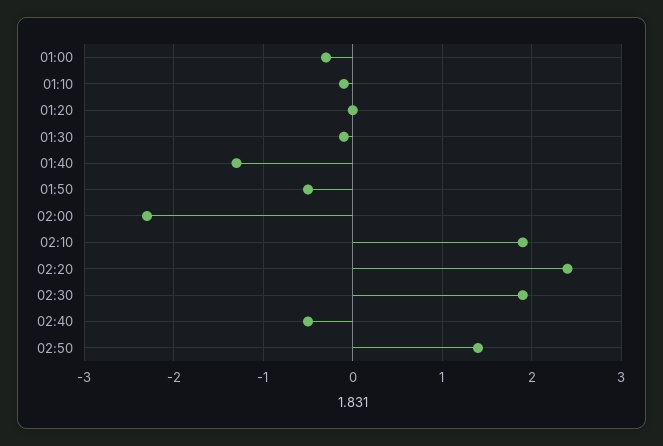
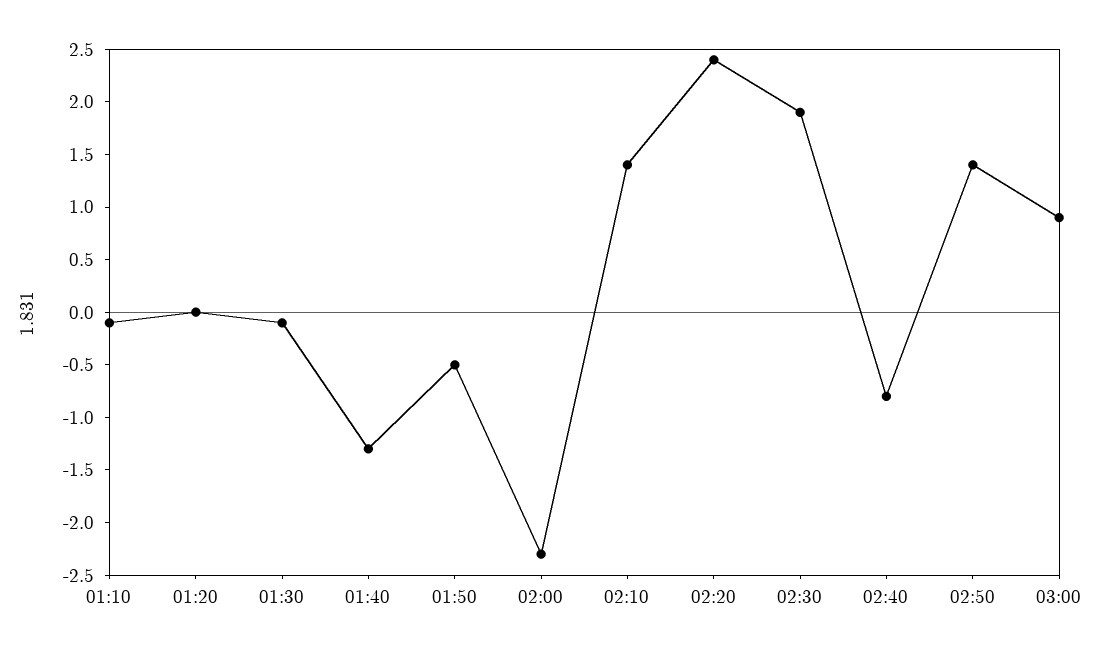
01:00: -0.3 -> none
02:10: 1.9 -> 1.4
02:40: -0.5 -> -0.8
03:00: none -> 0.9

